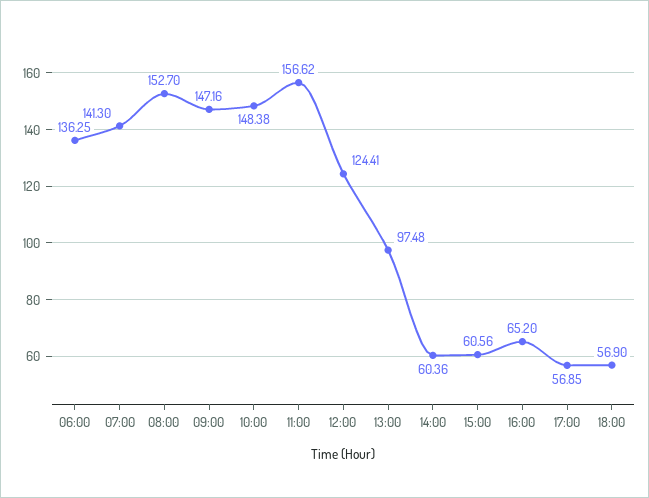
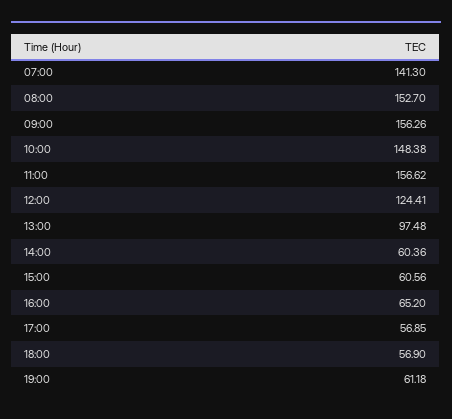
06:00: 136.25 -> none
09:00: 147.16 -> 156.26
19:00: none -> 61.18

